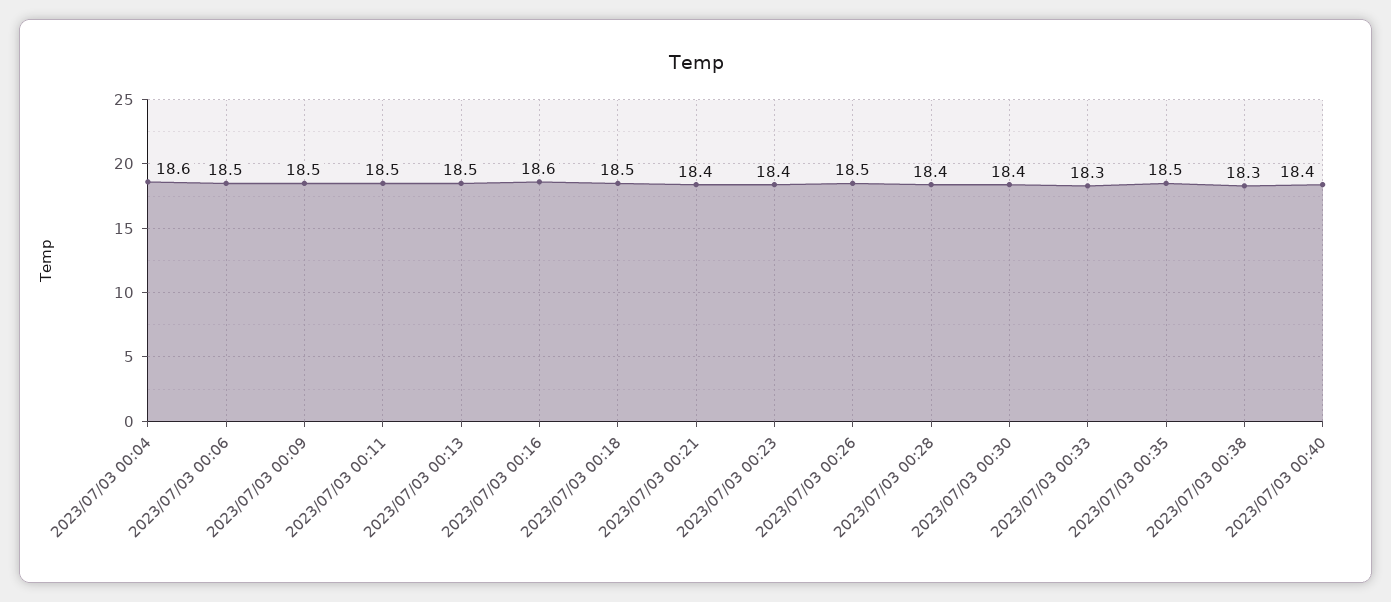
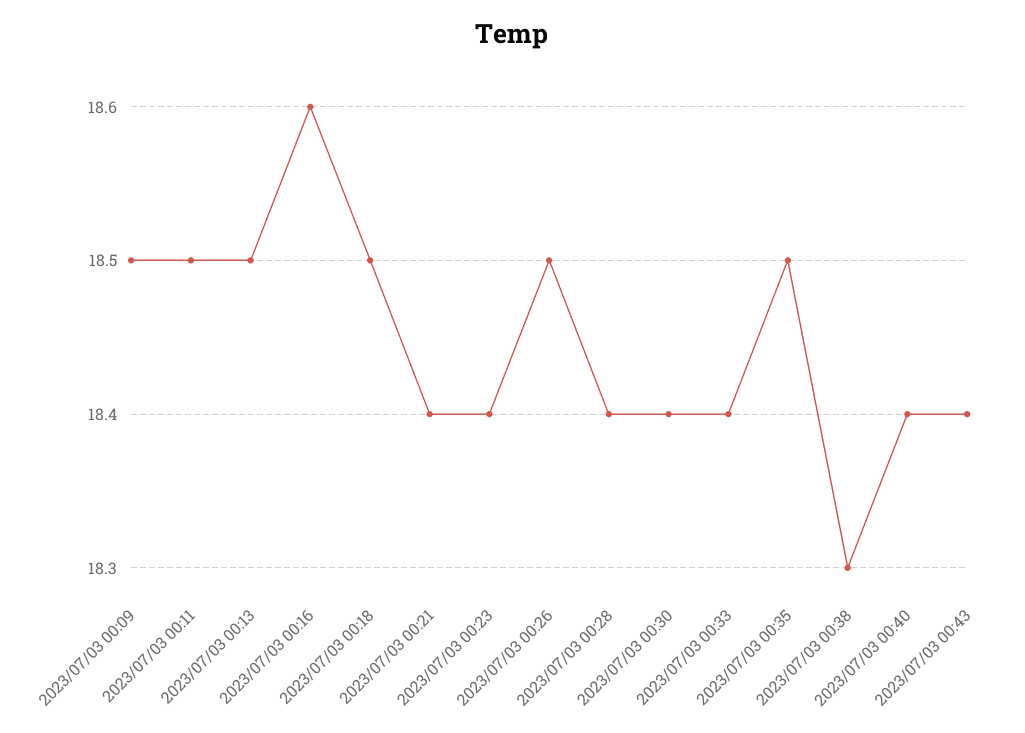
2023/07/03 00:04: 18.6 -> none
2023/07/03 00:06: 18.5 -> none
2023/07/03 00:33: 18.3 -> 18.4
2023/07/03 00:43: none -> 18.4

